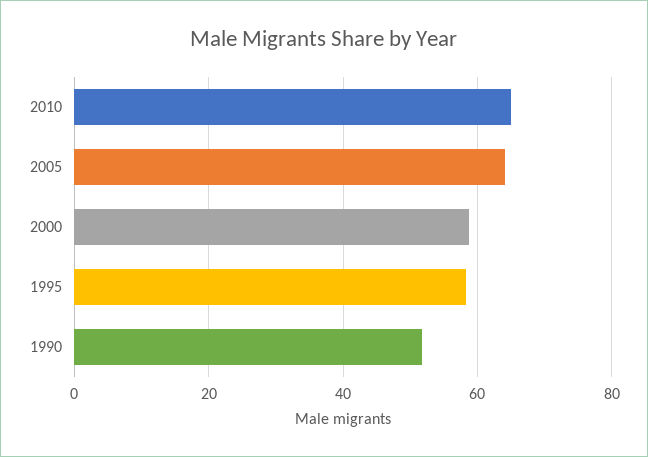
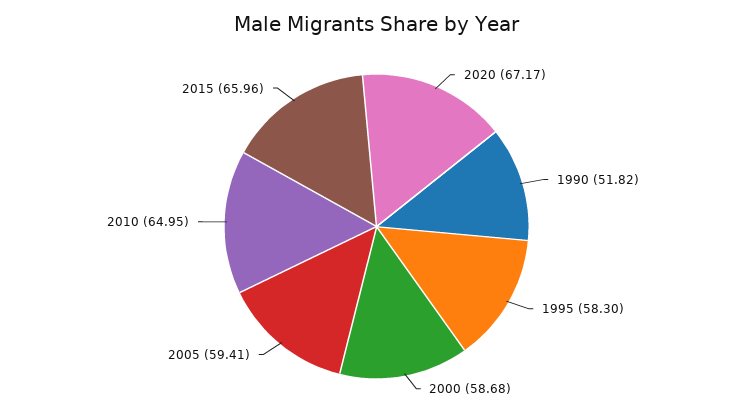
2005: 64 -> 59.41
2020: none -> 67.17
2015: none -> 65.96

